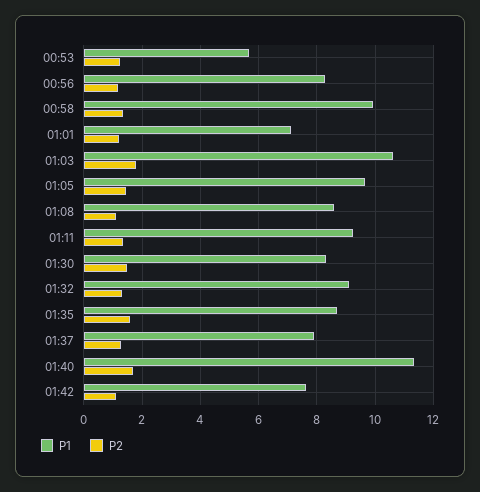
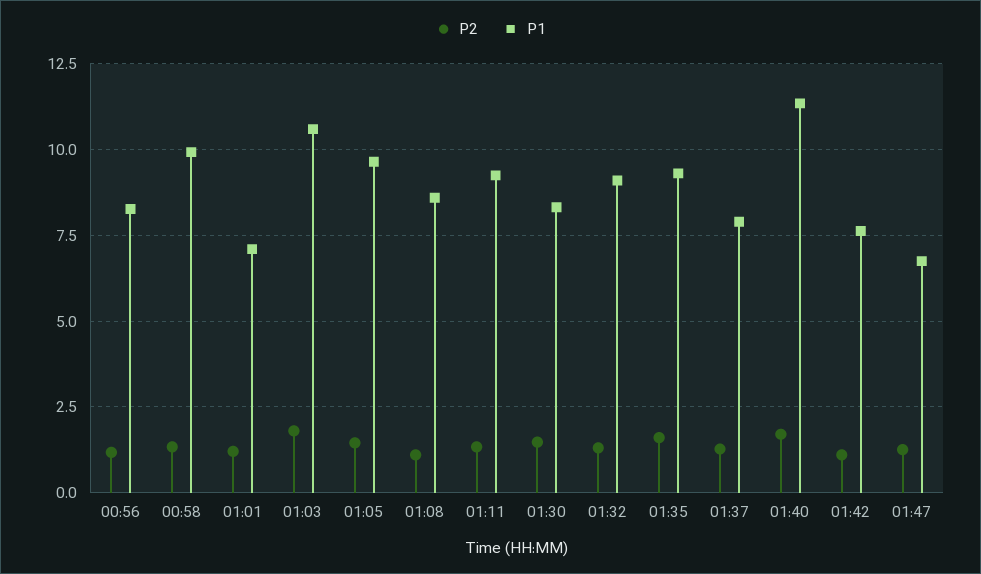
P1, 00:53: 5.75 -> none
P2, 00:53: 1.25 -> none
P1, 01:35: 8.75 -> 9.25
P2, 01:47: none -> 1.25
P1, 01:47: none -> 6.75

